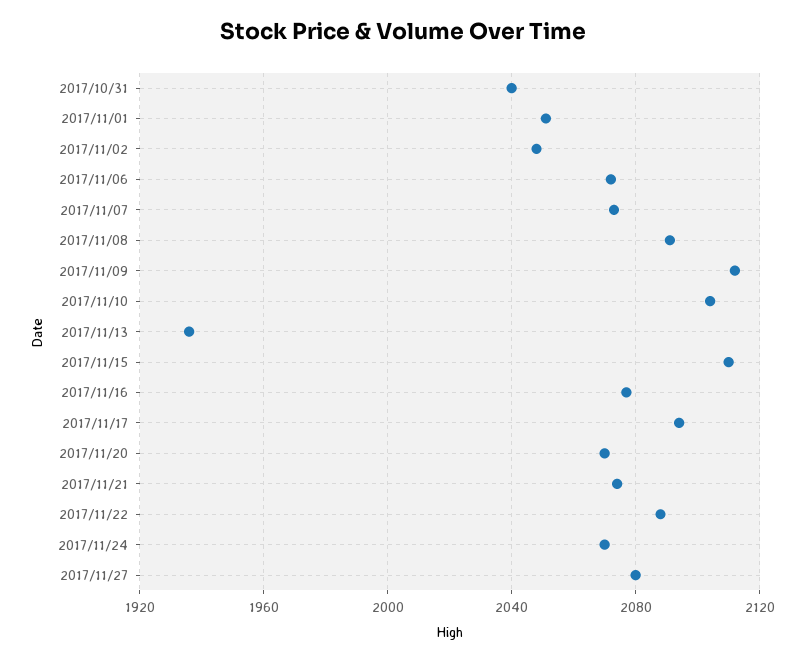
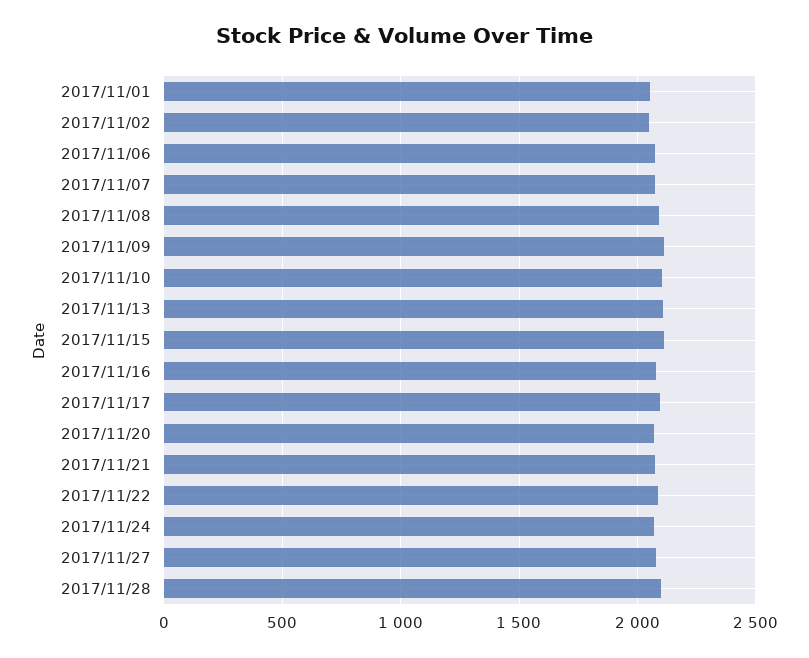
2017/10/31: 2040 -> none
2017/11/13: 1935 -> 2100
2017/11/28: none -> 2100

